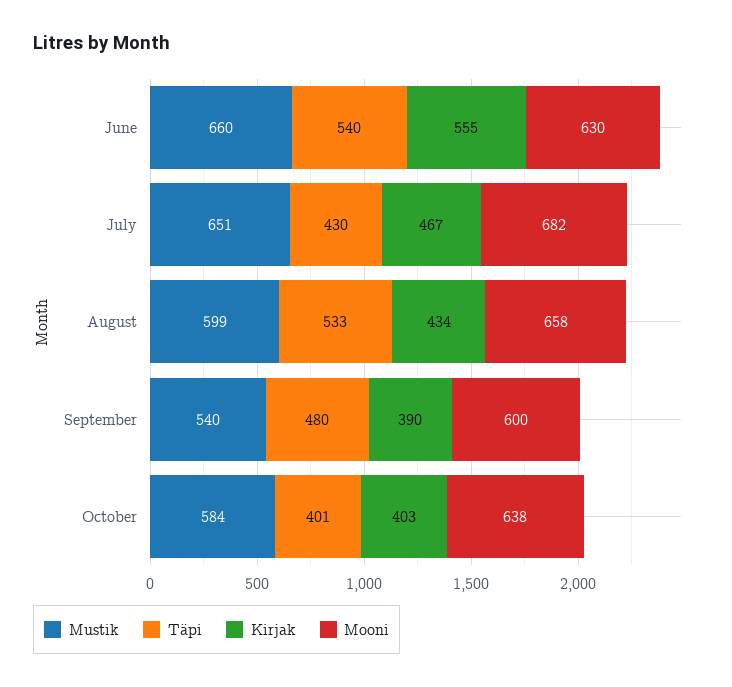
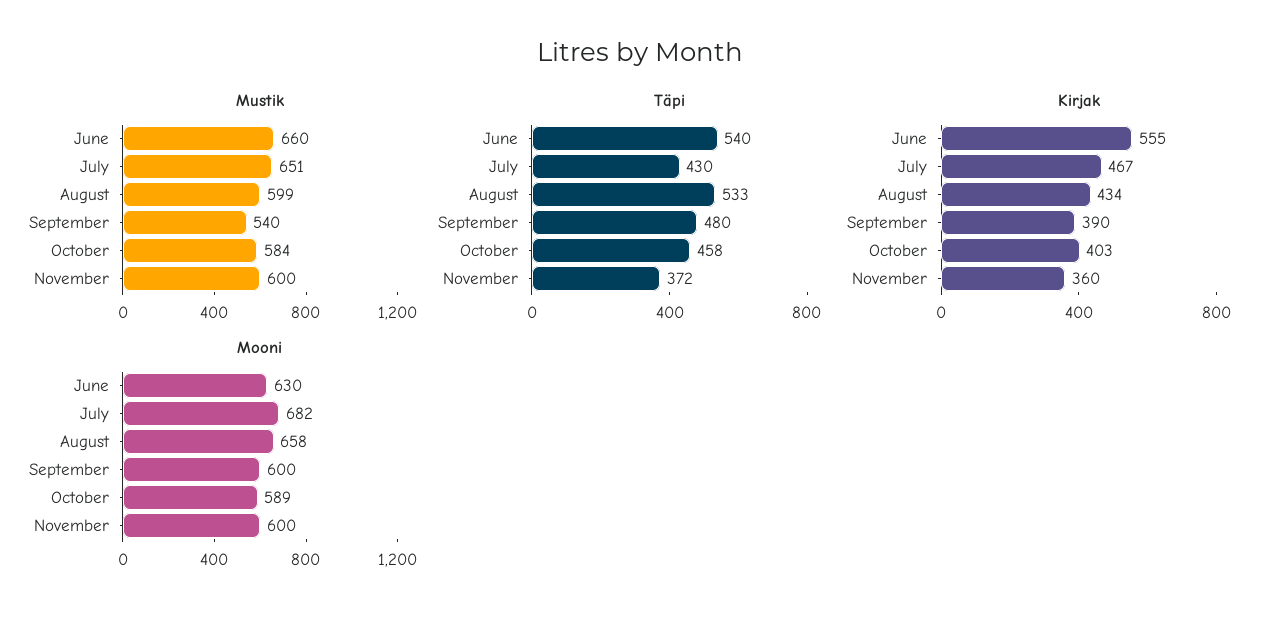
Täpi, October: 401 -> 458
Mooni, October: 638 -> 589
Mustik, November: none -> 600
Täpi, November: none -> 372
Kirjak, November: none -> 360
Mooni, November: none -> 600

